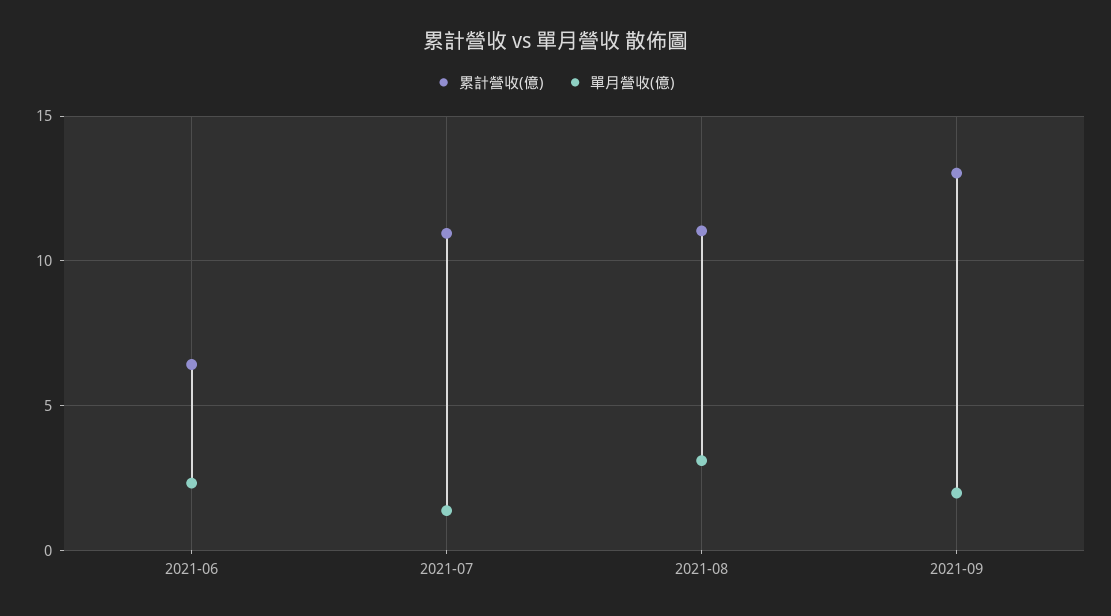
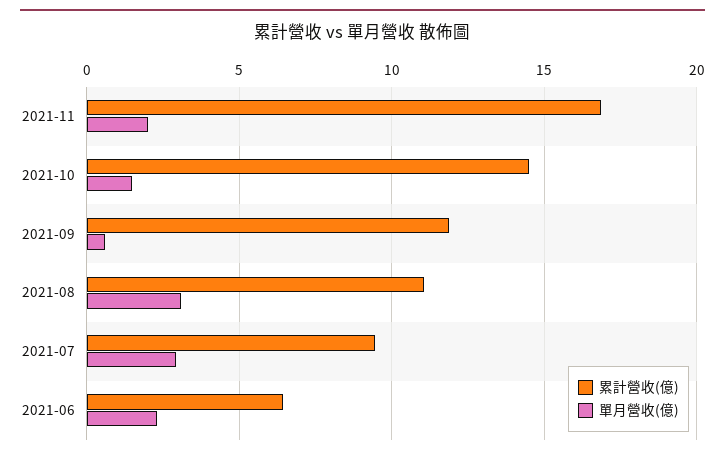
累計營收(億), 2021-07: 11 -> 9.5
單月營收(億), 2021-07: 1.5 -> 3
累計營收(億), 2021-09: 13 -> 12
單月營收(億), 2021-09: 2 -> 0.5
累計營收(億), 2021-11: none -> 17
單月營收(億), 2021-11: none -> 2
累計營收(億), 2021-10: none -> 14.5
單月營收(億), 2021-10: none -> 1.5

